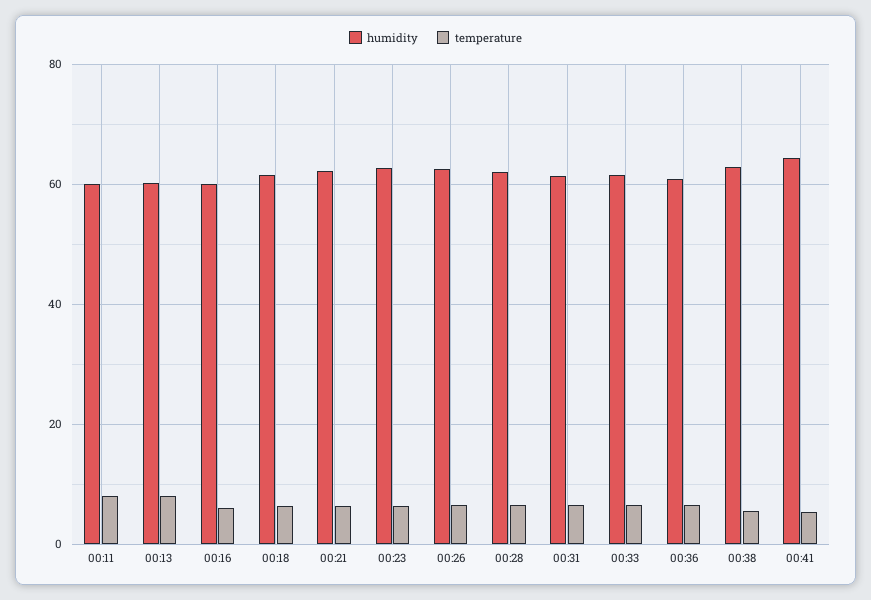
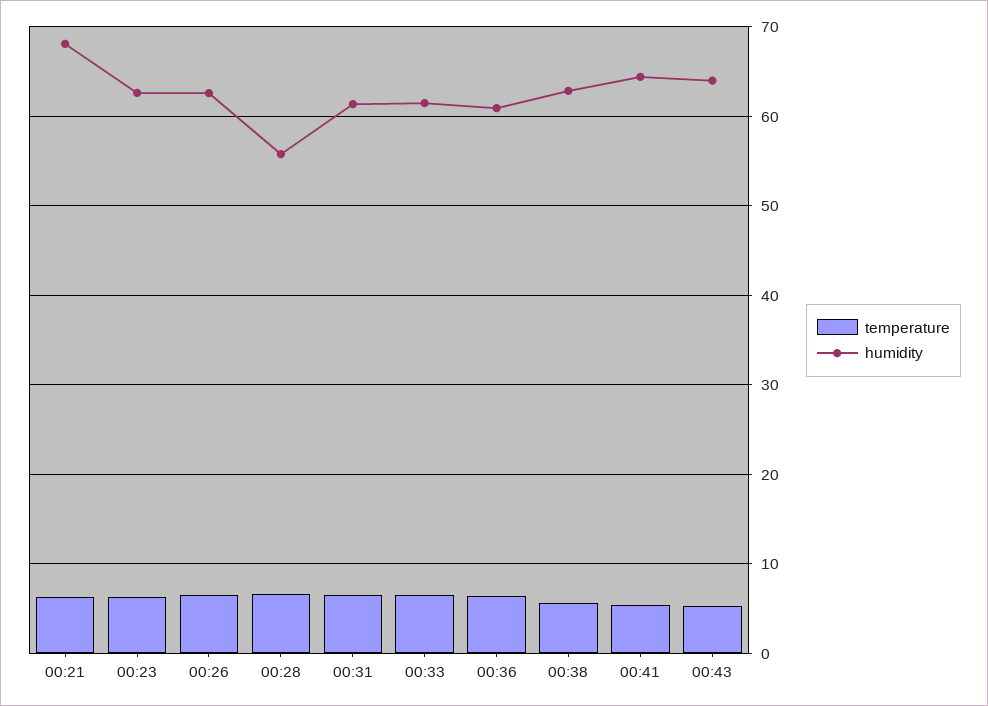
humidity, 00:11: 60 -> none
temperature, 00:11: 8 -> none
humidity, 00:13: 60 -> none
temperature, 00:13: 8 -> none
humidity, 00:16: 60 -> none
temperature, 00:16: 6 -> none
humidity, 00:18: 62 -> none
temperature, 00:18: 6 -> none
humidity, 00:21: 62 -> 68
humidity, 00:28: 62 -> 56
temperature, 00:43: none -> 5
humidity, 00:43: none -> 64

